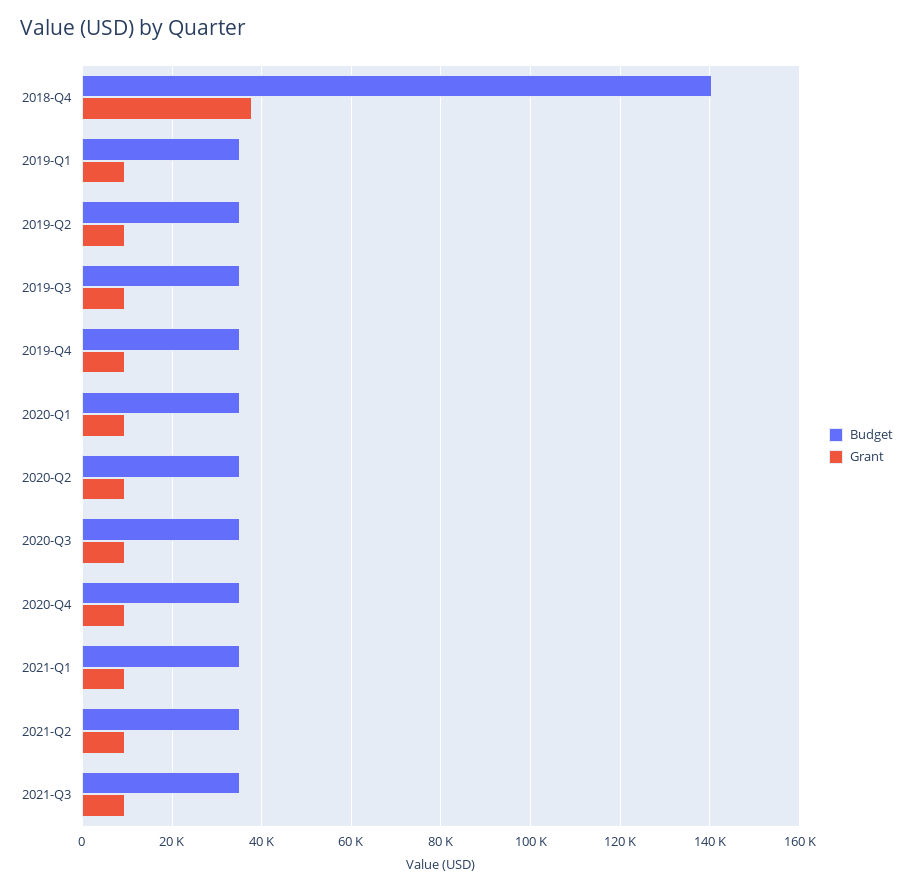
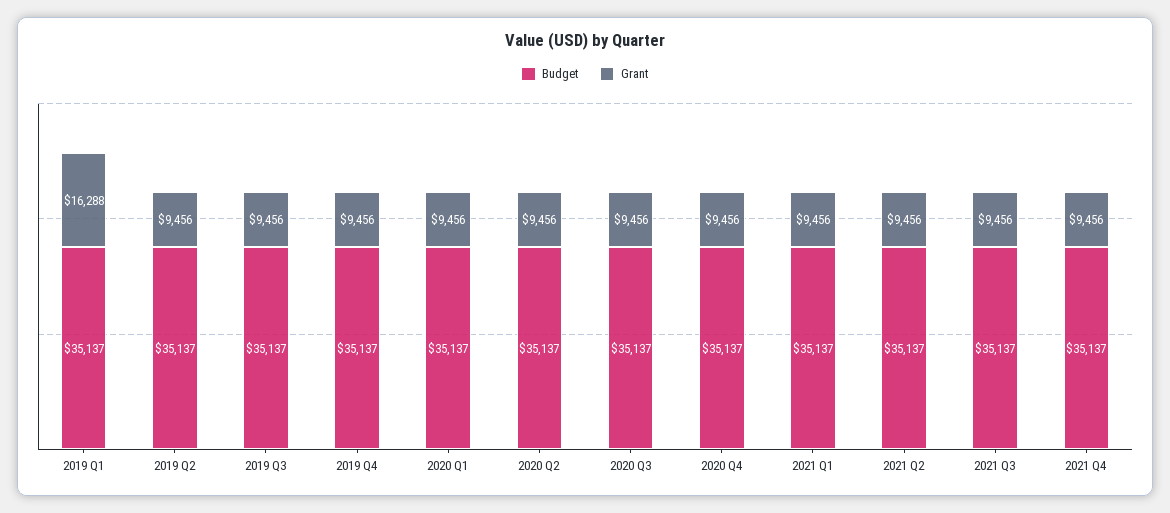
Budget, 2018-Q4: 140000 -> none
Grant, 2018-Q4: 38000 -> none
Grant, 2019-Q1: 10000 -> 16288
Budget, 2021 Q4: none -> 35137
Grant, 2021 Q4: none -> 9456

